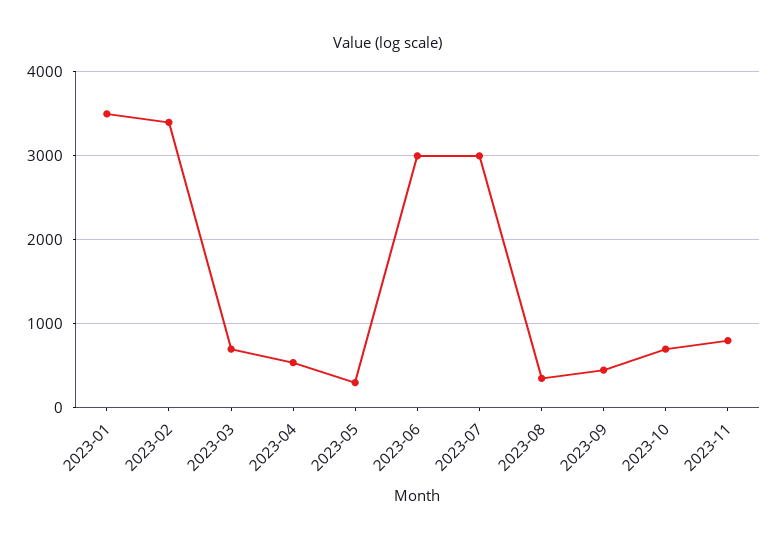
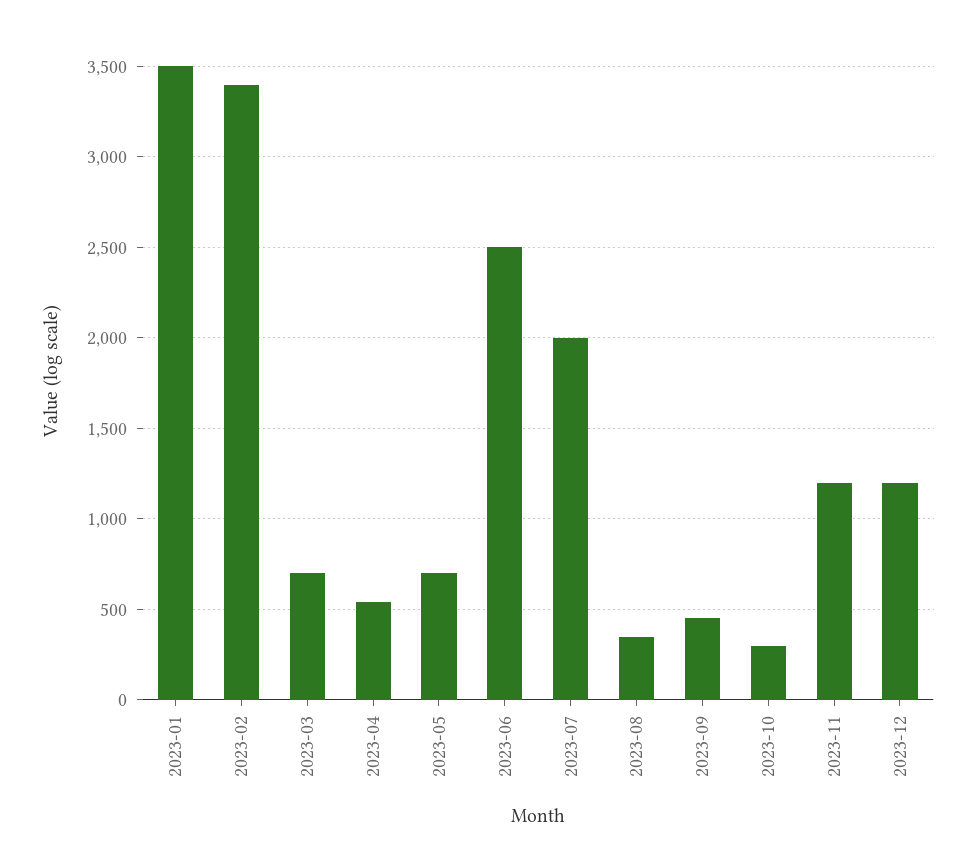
2023-05: 300 -> 700
2023-06: 3000 -> 2500
2023-07: 3000 -> 2000
2023-10: 700 -> 300
2023-11: 800 -> 1200
2023-12: none -> 1200

